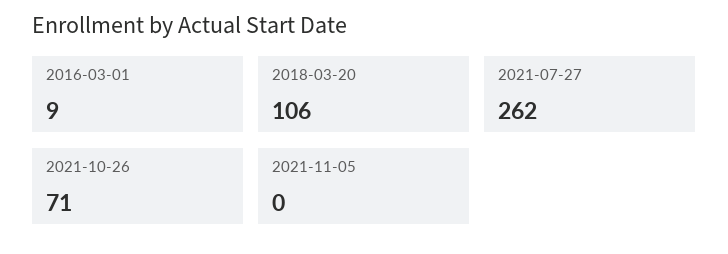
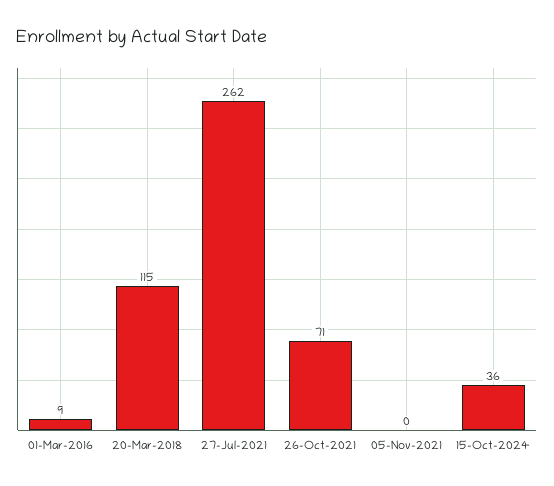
2018-03-20: 106 -> 115
15-Oct-2024: none -> 36

